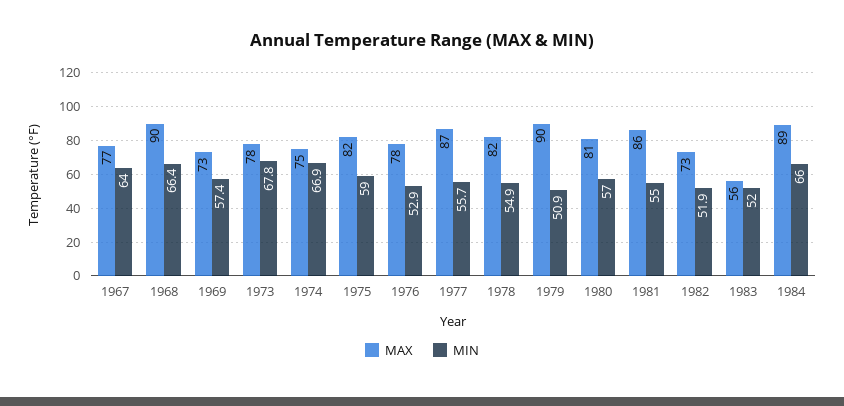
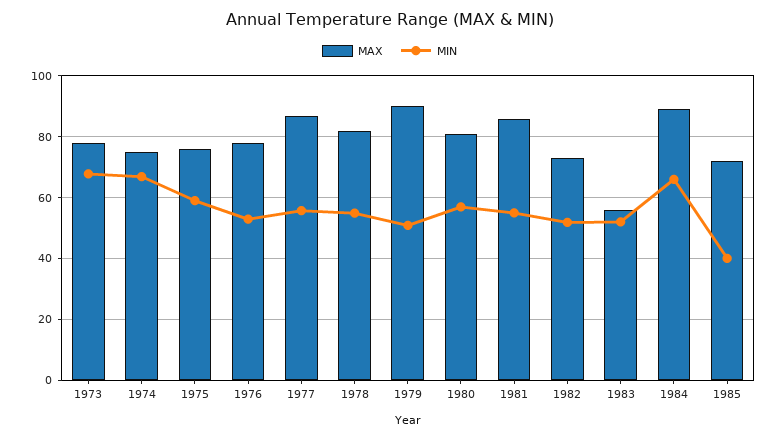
MAX, 1967: 77 -> none
MIN, 1967: 64 -> none
MAX, 1968: 90 -> none
MIN, 1968: 66.4 -> none
MAX, 1969: 73 -> none
MIN, 1969: 57.4 -> none
MAX, 1975: 82 -> 76
MAX, 1985: none -> 72
MIN, 1985: none -> 40

